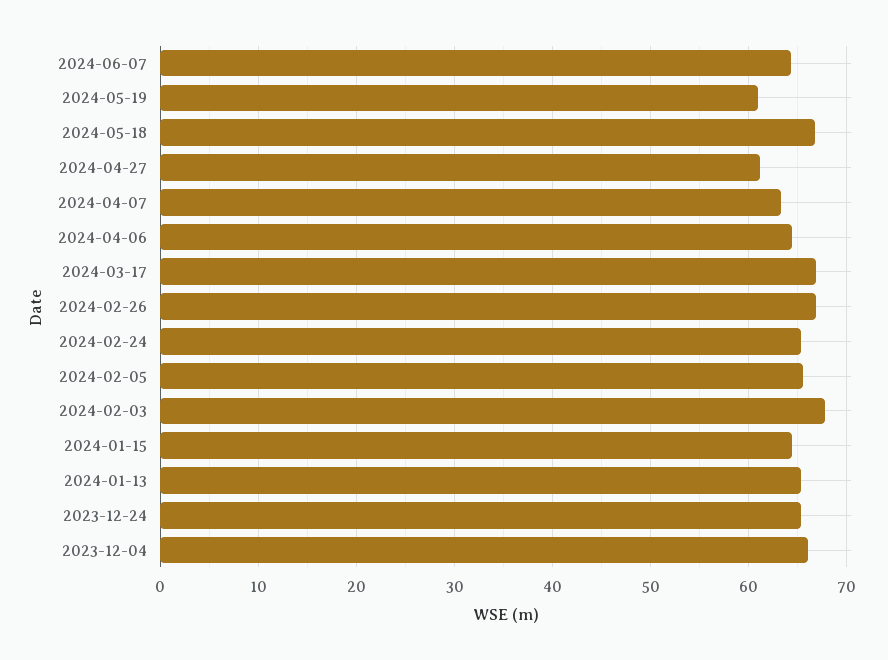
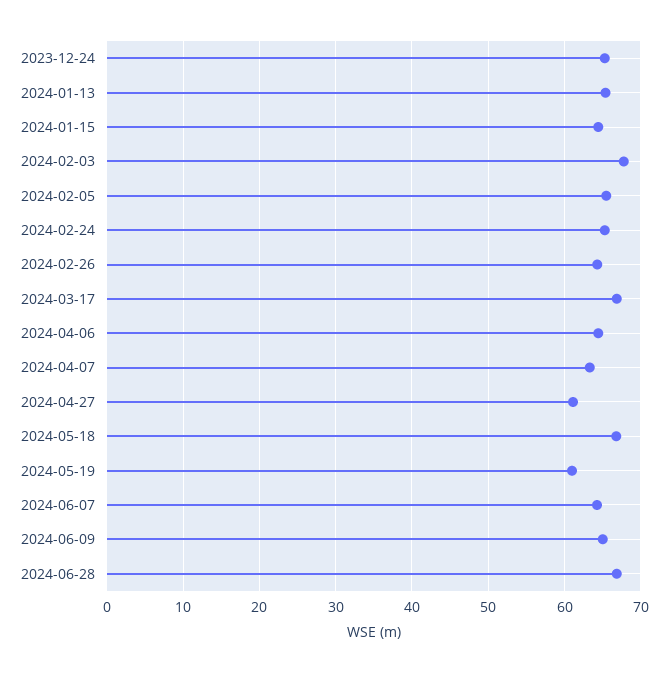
2024-02-26: 67 -> 64
2023-12-04: 66 -> none
2024-06-09: none -> 65
2024-06-28: none -> 67

